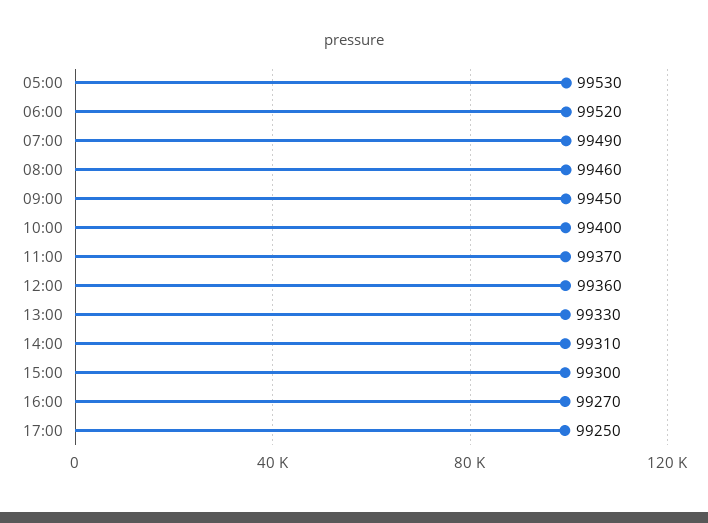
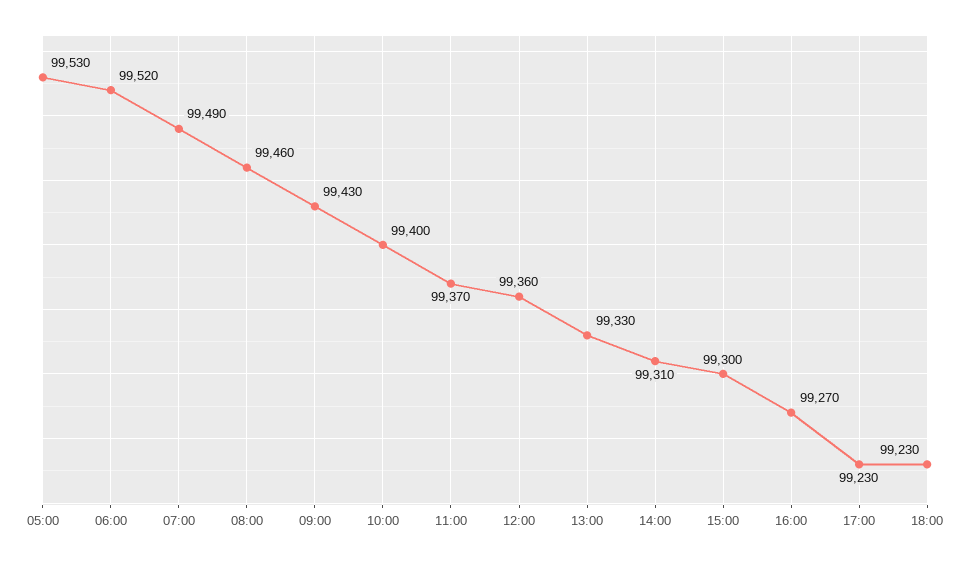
09:00: 99450 -> 99430
17:00: 99250 -> 99230
18:00: none -> 99230

